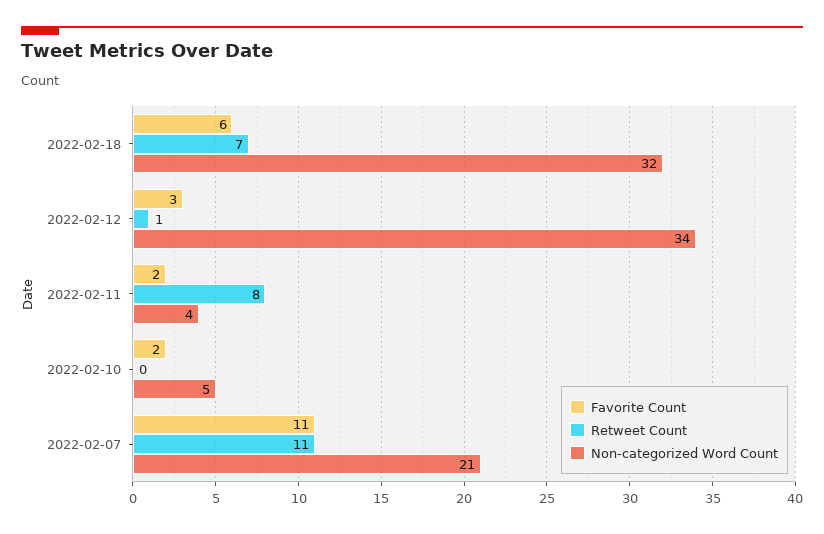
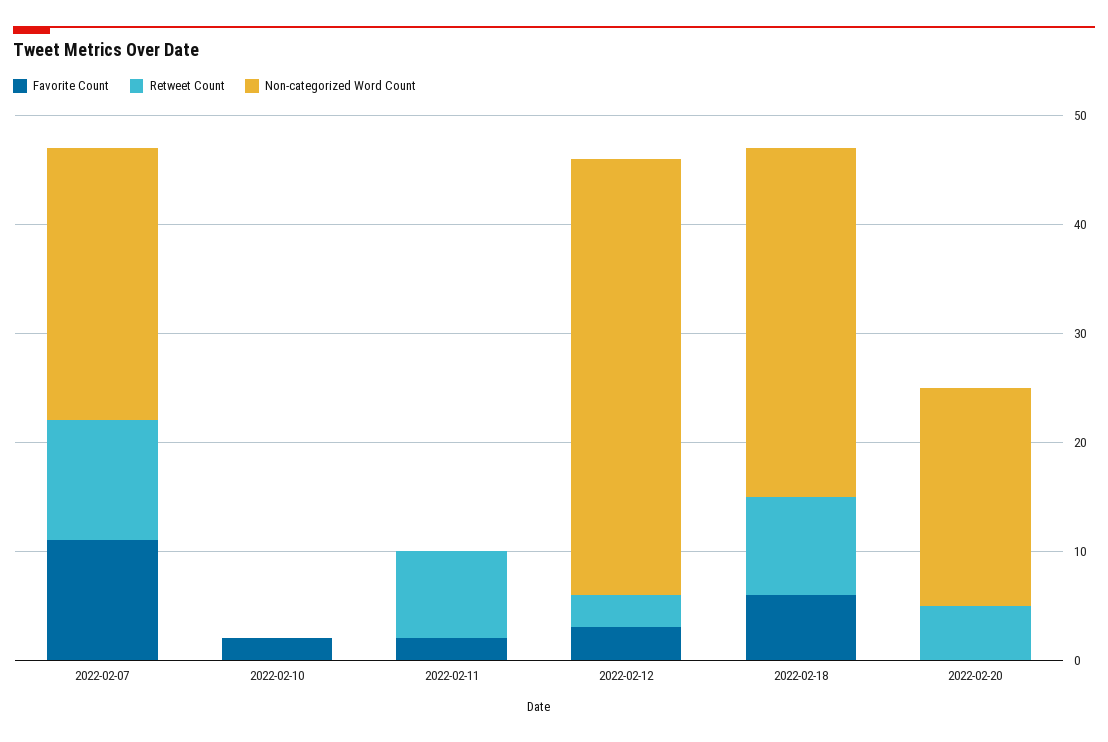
Retweet Count, 2022-02-18: 7 -> 9
Retweet Count, 2022-02-12: 1 -> 3
Non-categorized Word Count, 2022-02-12: 34 -> 40
Non-categorized Word Count, 2022-02-11: 4 -> 0
Non-categorized Word Count, 2022-02-10: 5 -> 0
Non-categorized Word Count, 2022-02-07: 21 -> 25
Favorite Count, 2022-02-20: none -> 0
Retweet Count, 2022-02-20: none -> 5
Non-categorized Word Count, 2022-02-20: none -> 20

